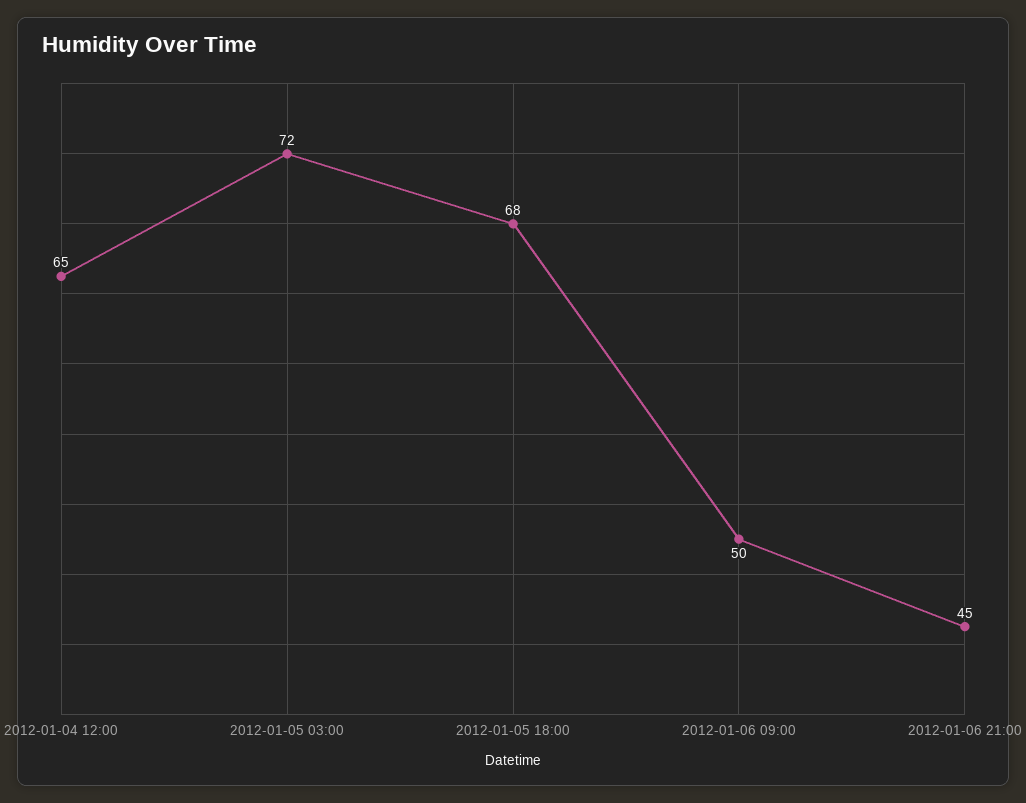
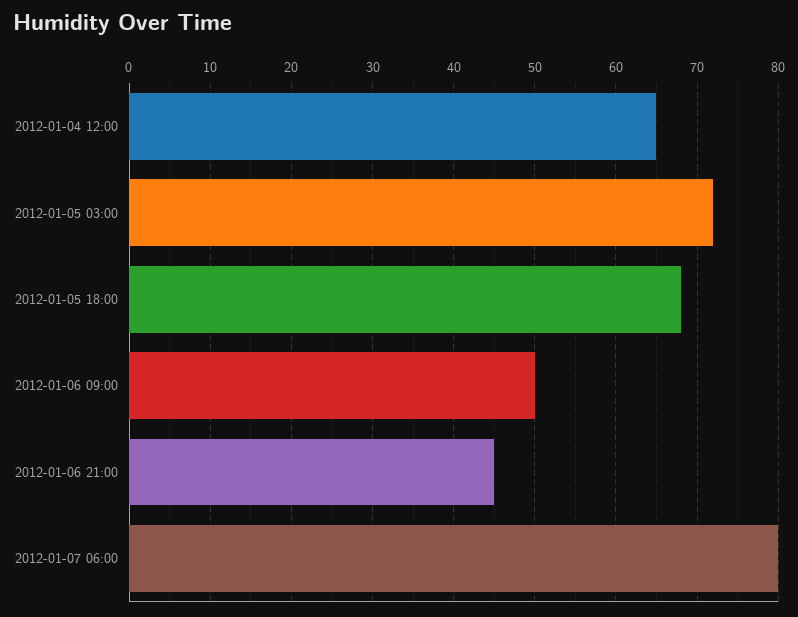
2012-01-07 06:00: none -> 80

